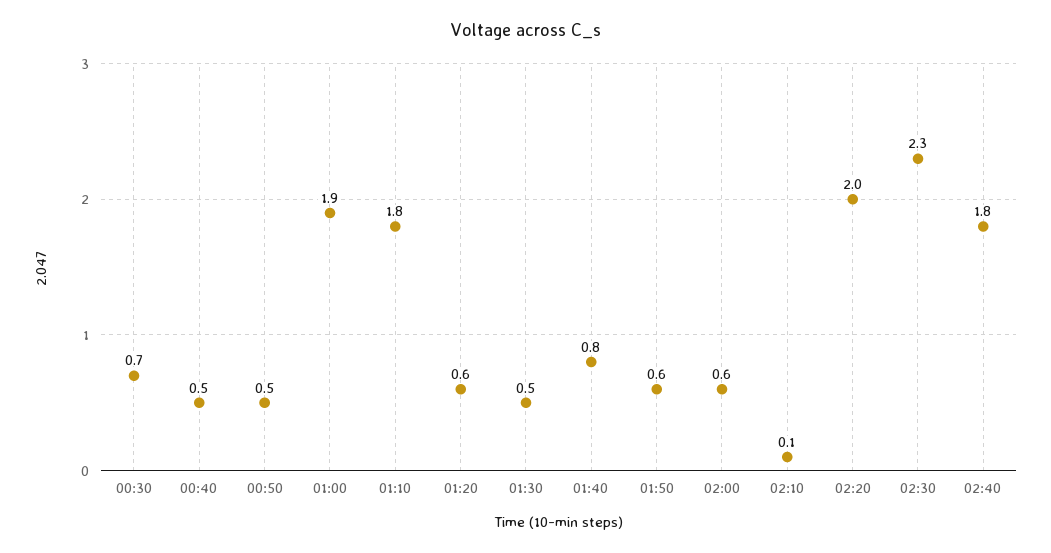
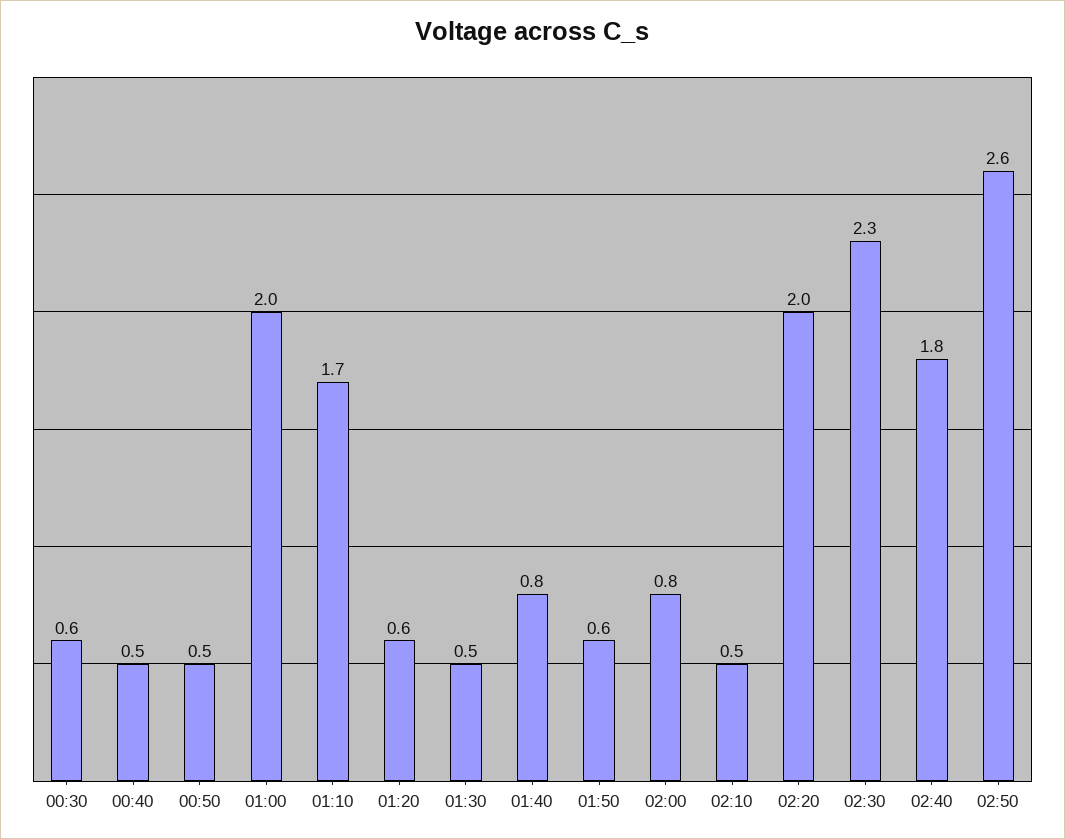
00:30: 0.7 -> 0.6
01:00: 1.9 -> 2
01:10: 1.8 -> 1.7
02:00: 0.6 -> 0.8
02:10: 0.1 -> 0.5
02:50: none -> 2.6

